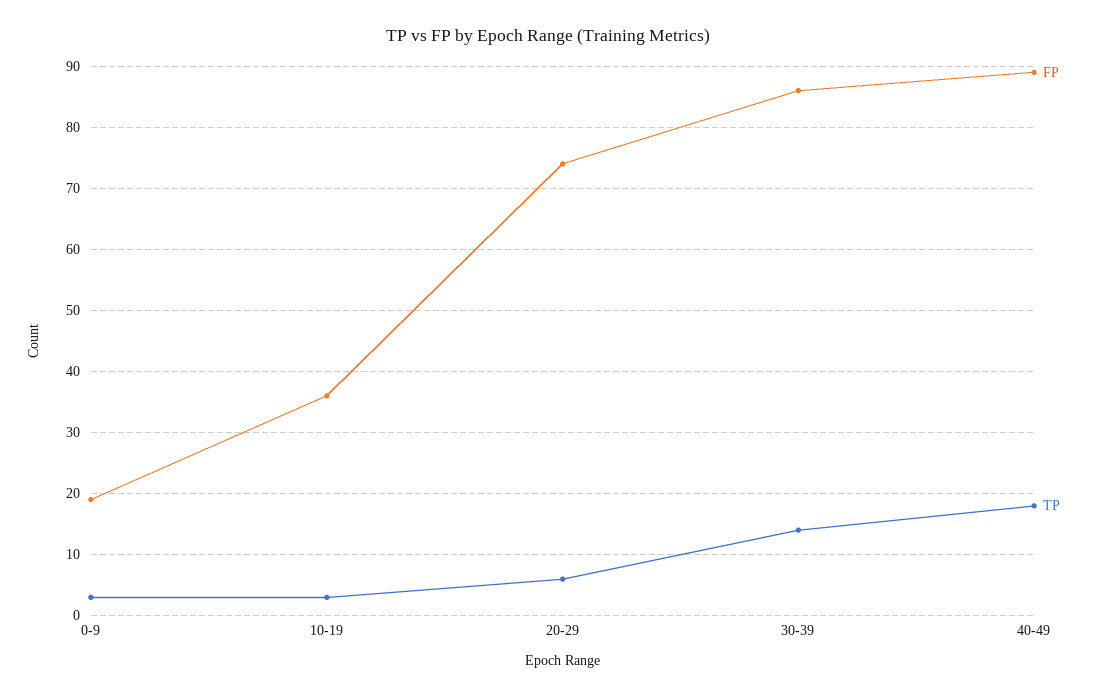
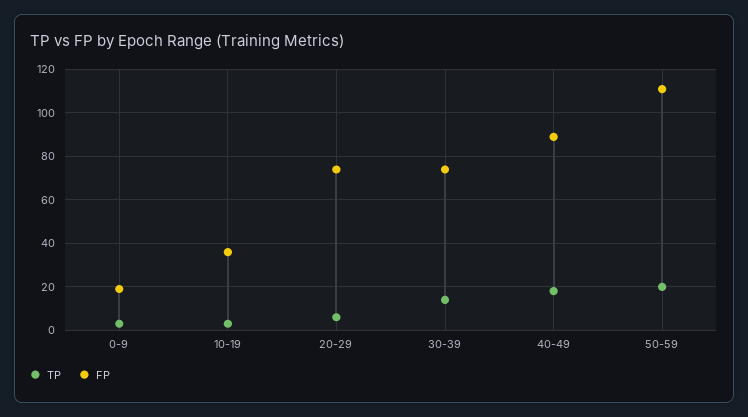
FP, 30-39: 86 -> 75
TP, 50-59: none -> 20
FP, 50-59: none -> 110

